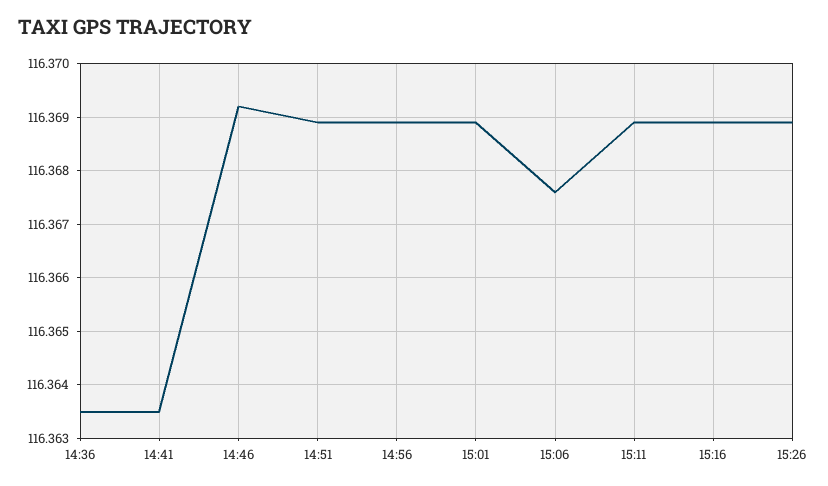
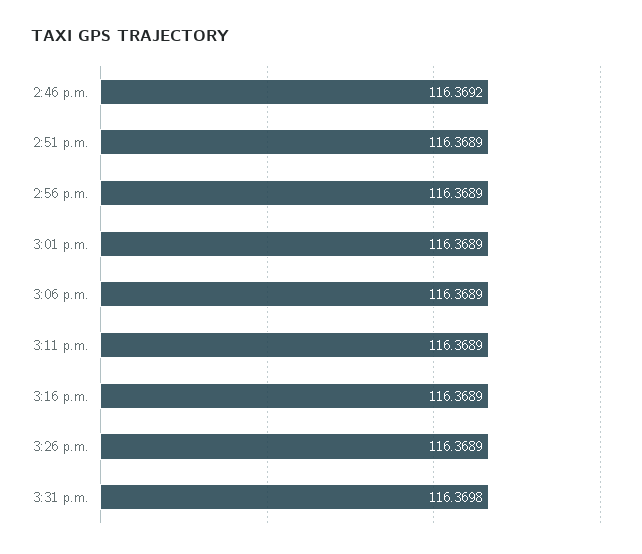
14:36: 116.3635 -> none
14:41: 116.3635 -> none
15:06: 116.3675 -> 116.3689
3:31 p.m.: none -> 116.3698

